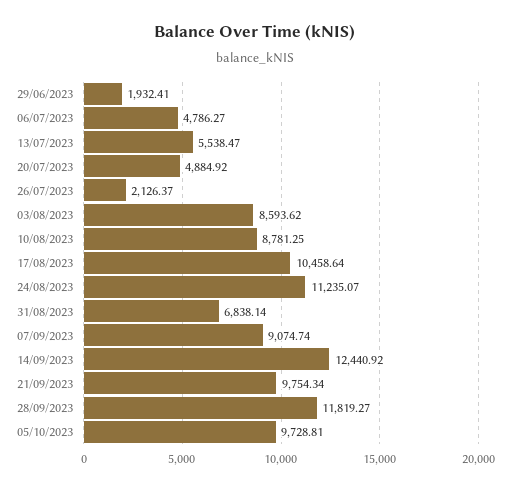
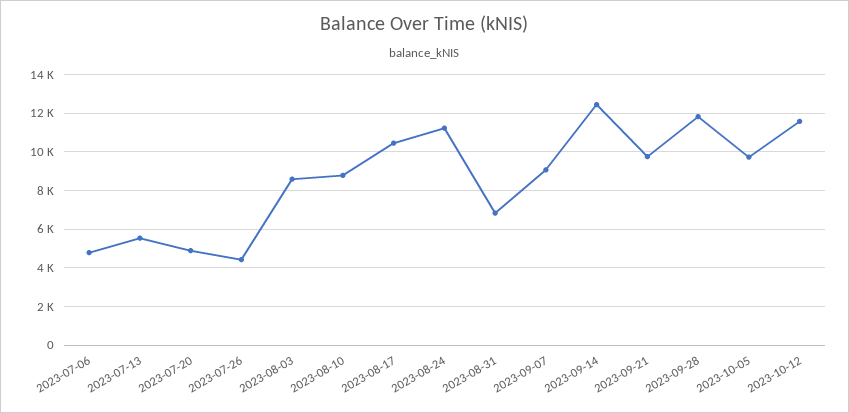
29/06/2023: 1932.41 -> none
26/07/2023: 2126.37 -> 4500
2023-10-12: none -> 11500

